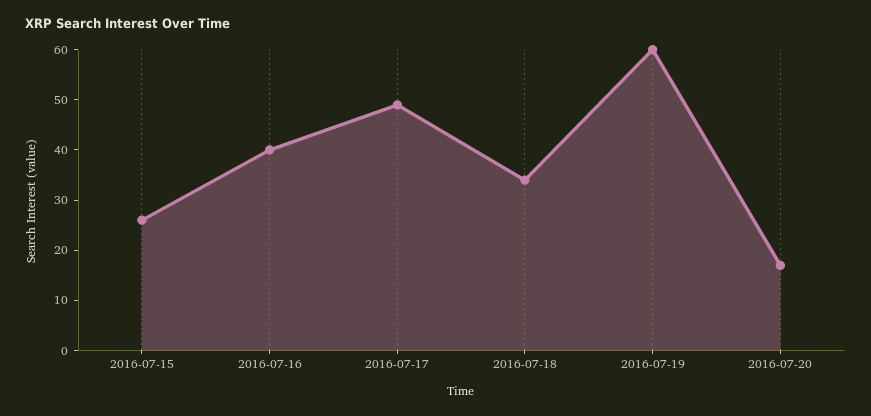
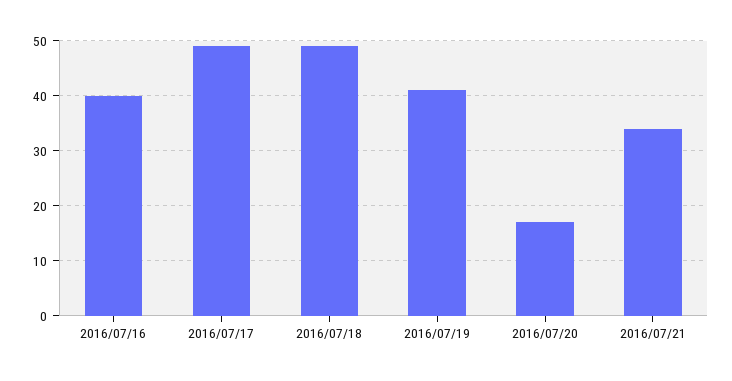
2016-07-15: 25 -> none
2016-07-18: 35 -> 50
2016-07-19: 60 -> 40
2016/07/21: none -> 35

